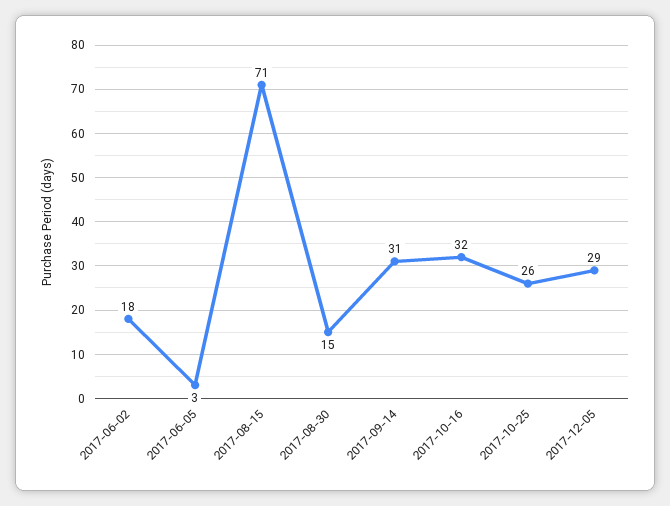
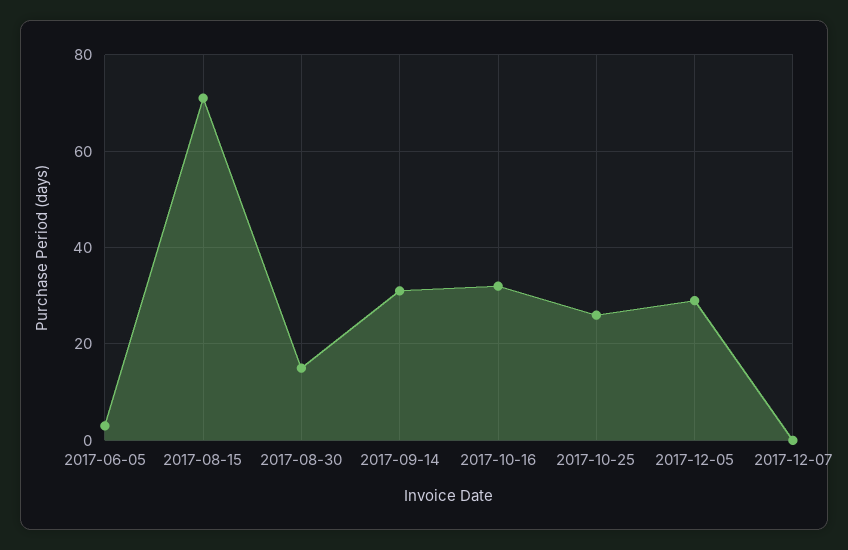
2017-06-02: 18 -> none
2017-12-07: none -> 0

